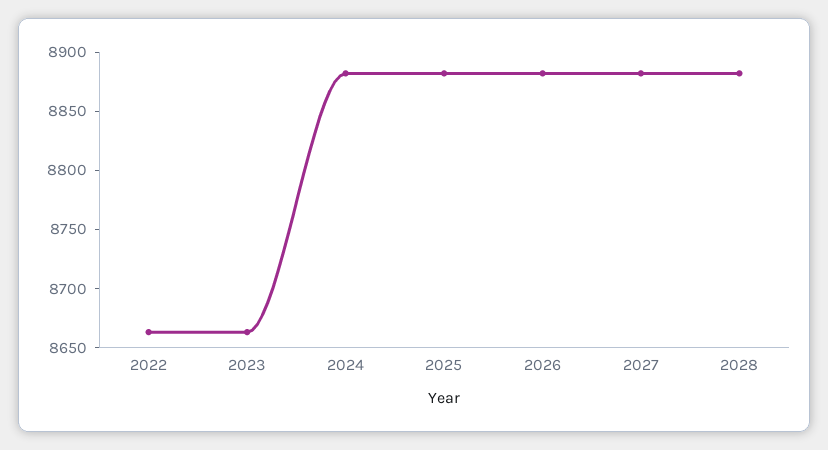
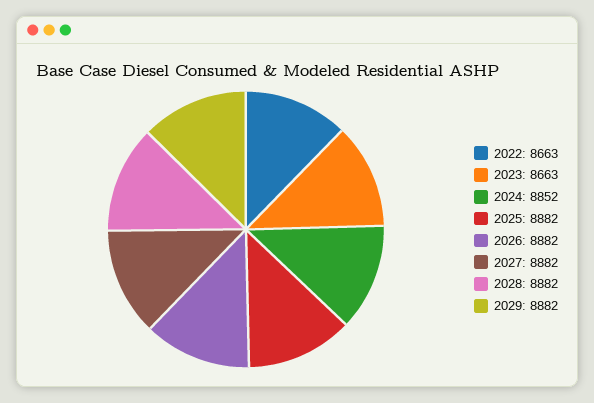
2024: 8880 -> 8852
2029: none -> 8882

